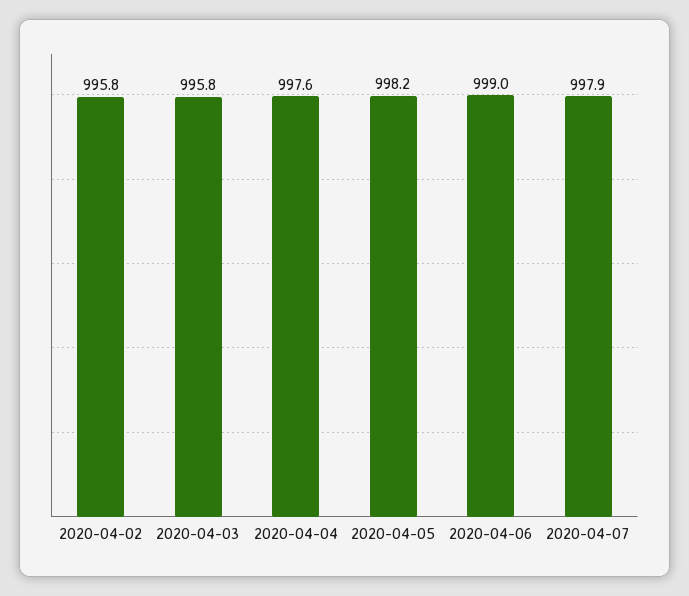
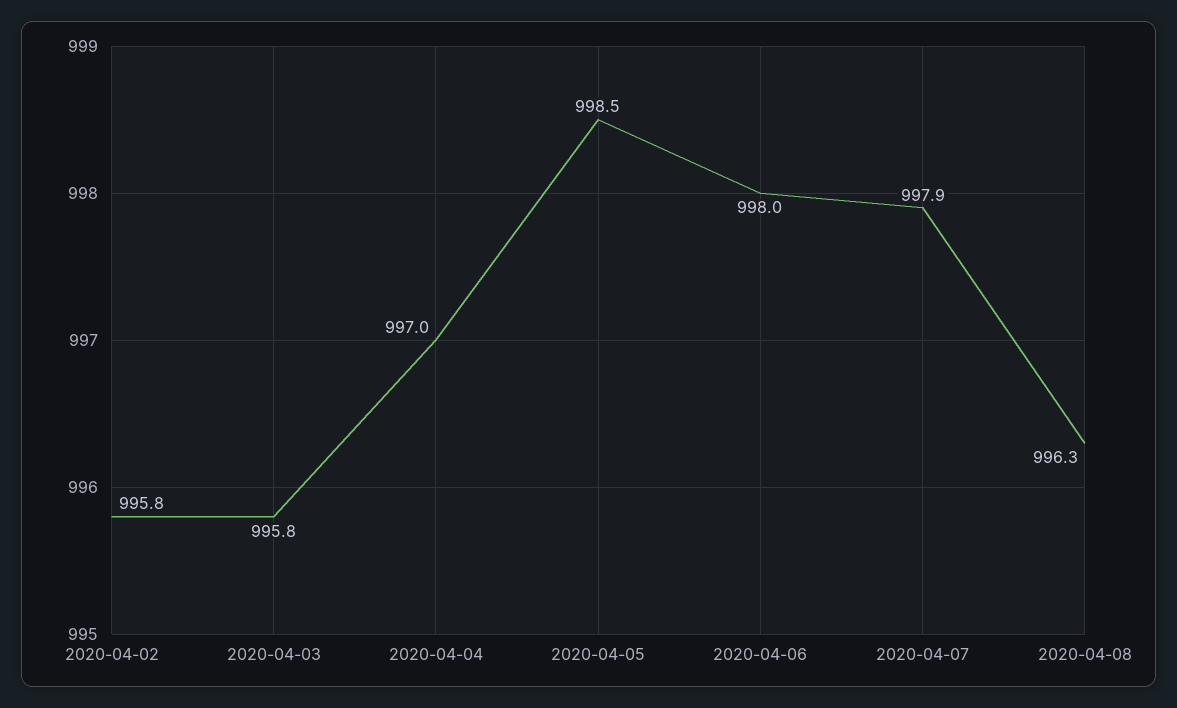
2020-04-04: 997.6 -> 997
2020-04-05: 998.2 -> 998.5
2020-04-06: 999 -> 998
2020-04-08: none -> 996.3

